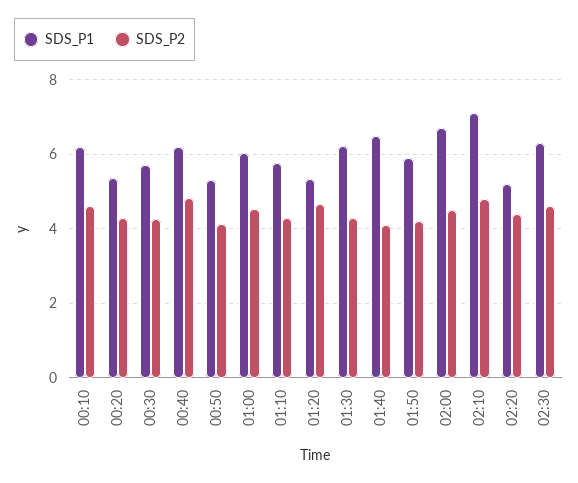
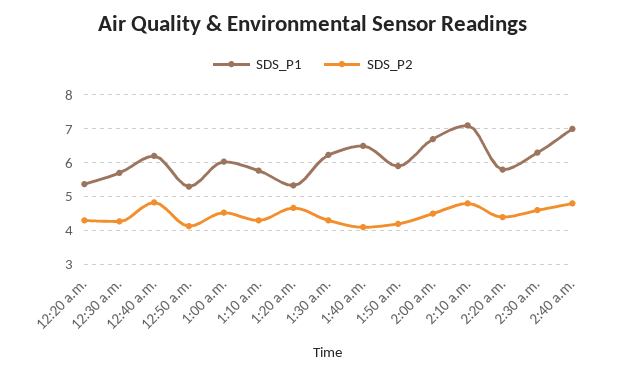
SDS_P1, 00:10: 6.2 -> none
SDS_P2, 00:10: 4.6 -> none
SDS_P1, 02:20: 5.2 -> 5.8
SDS_P1, 2:40 a.m.: none -> 7
SDS_P2, 2:40 a.m.: none -> 4.8

